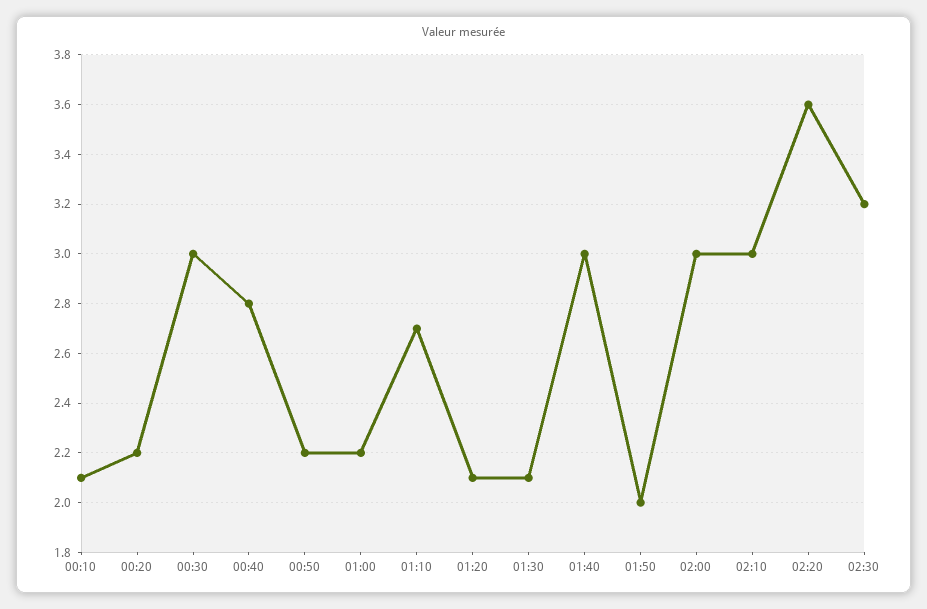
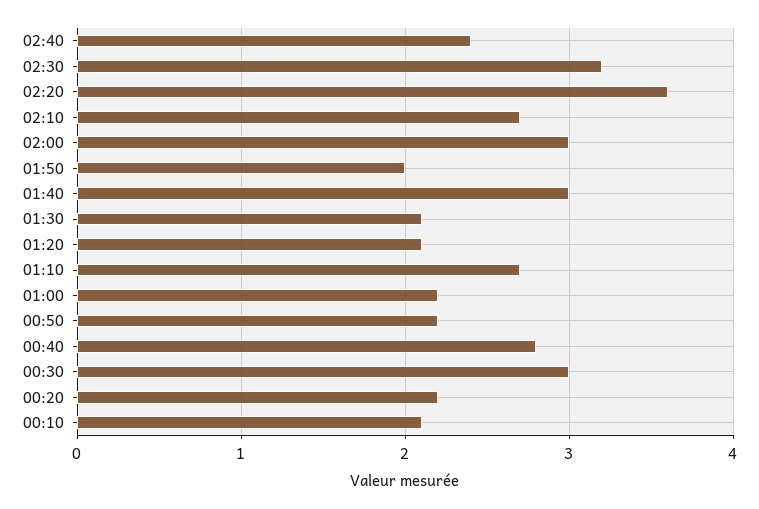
02:10: 3 -> 2.7
02:40: none -> 2.4

